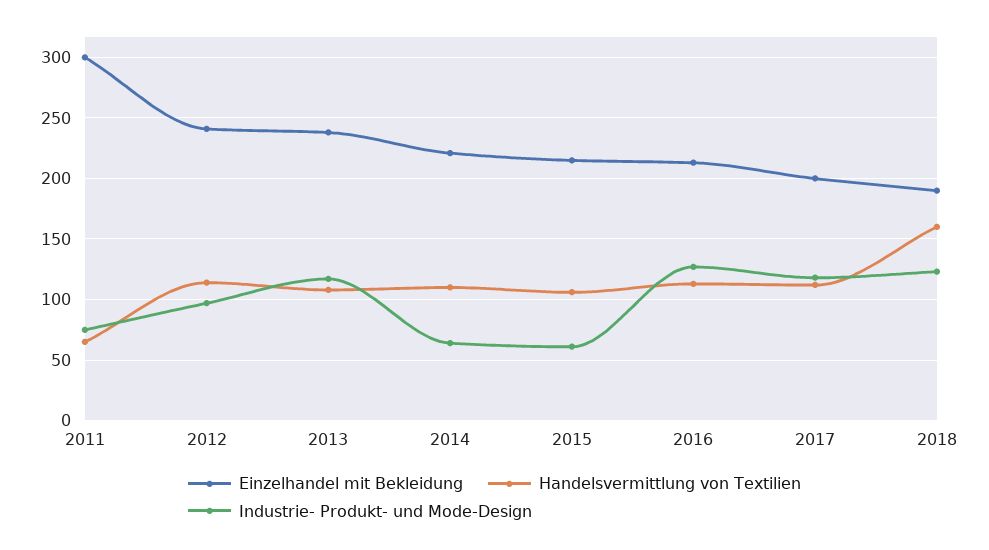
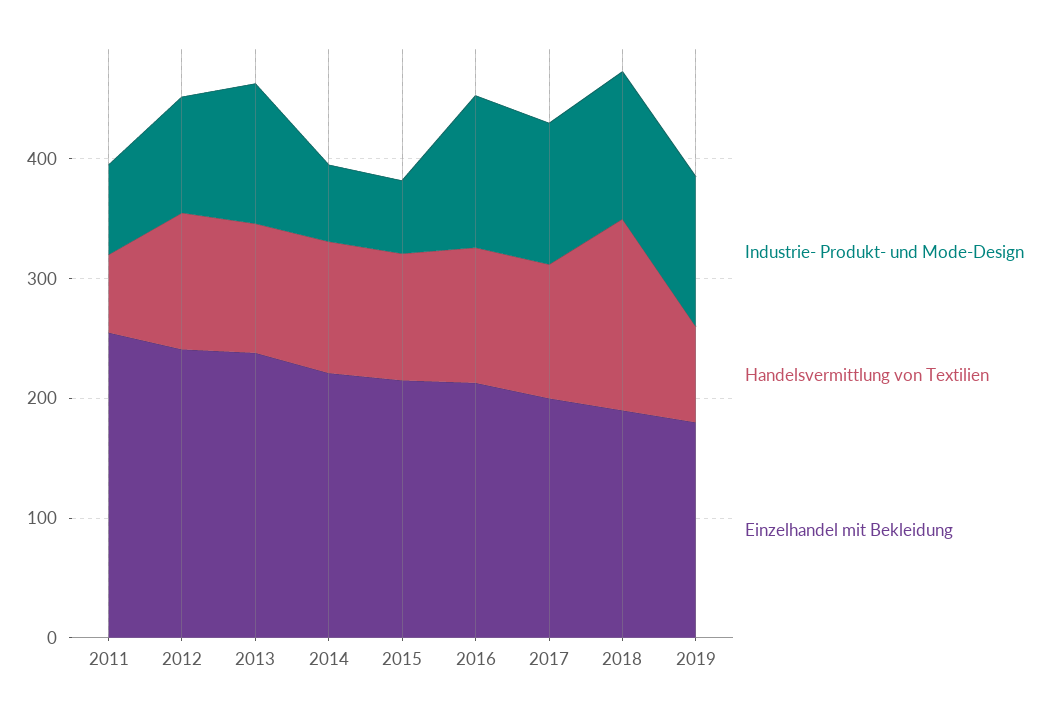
Einzelhandel mit Bekleidung, 2011: 300 -> 260
Industrie- Produkt- und Mode-Design, 2019: none -> 120
Handelsvermittlung von Textilien, 2019: none -> 80
Einzelhandel mit Bekleidung, 2019: none -> 180

